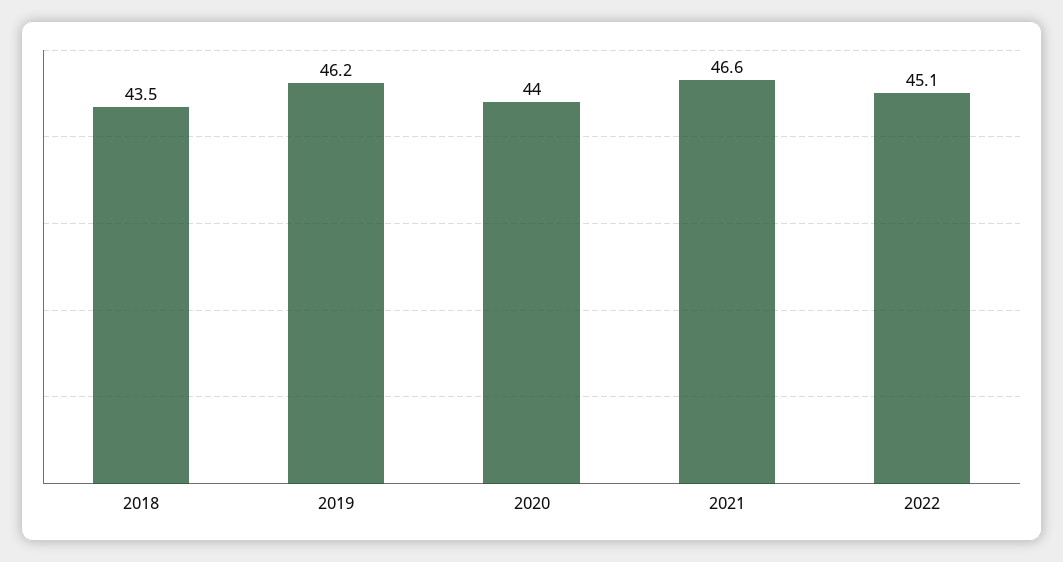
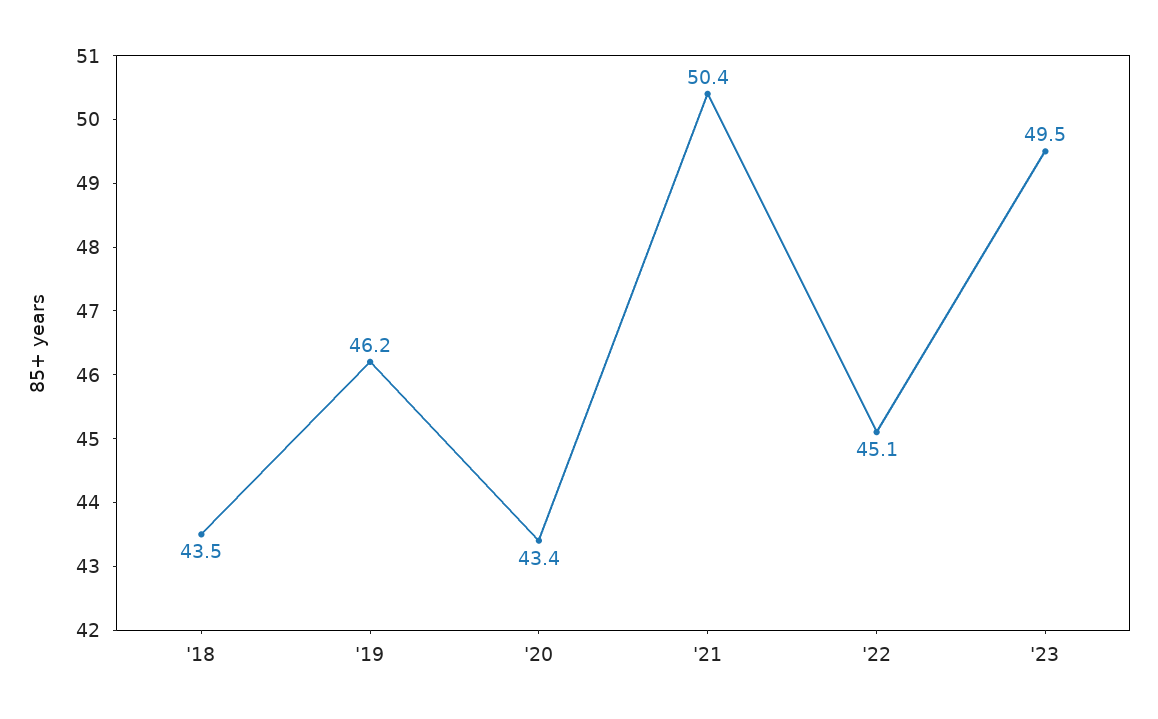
2020: 44 -> 43.4
2021: 46.6 -> 50.4
'23: none -> 49.5

